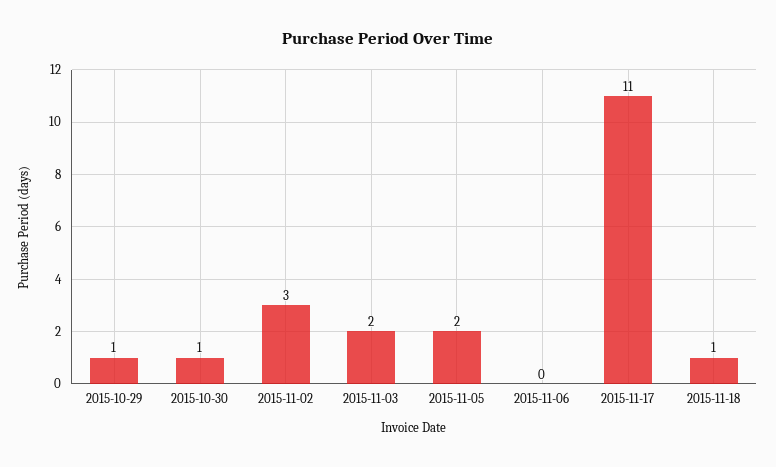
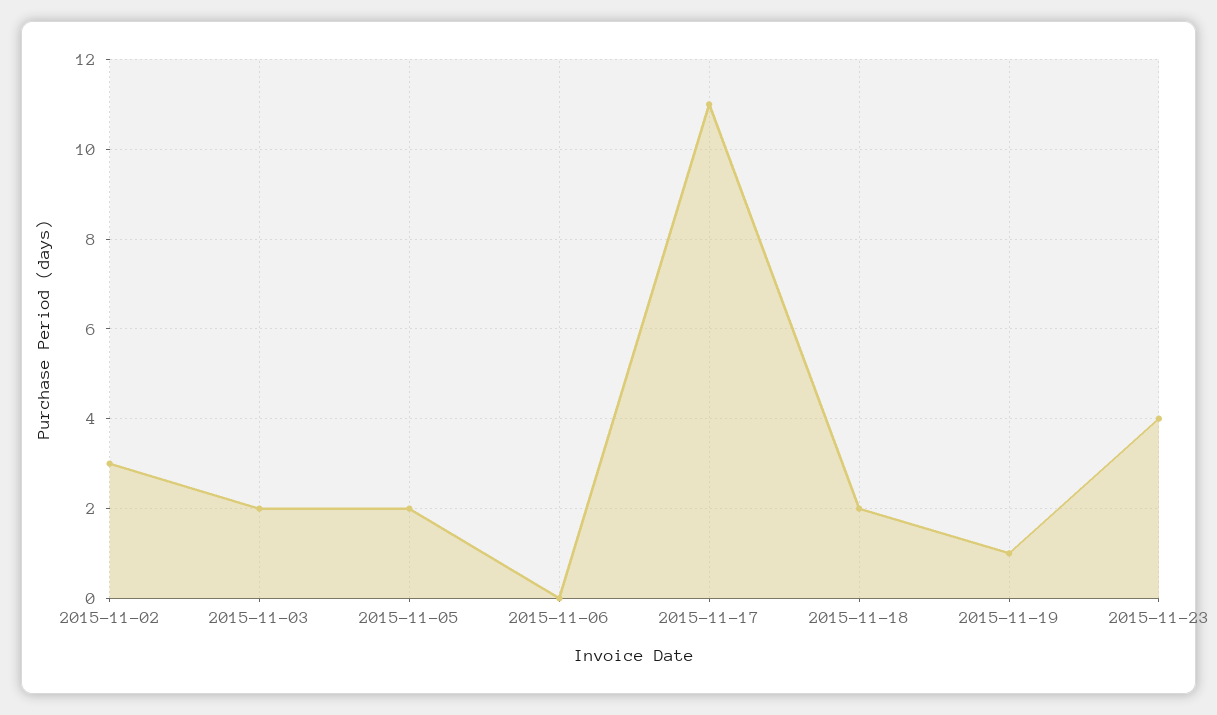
2015-10-29: 1 -> none
2015-10-30: 1 -> none
2015-11-18: 1 -> 2
2015-11-19: none -> 1
2015-11-23: none -> 4

